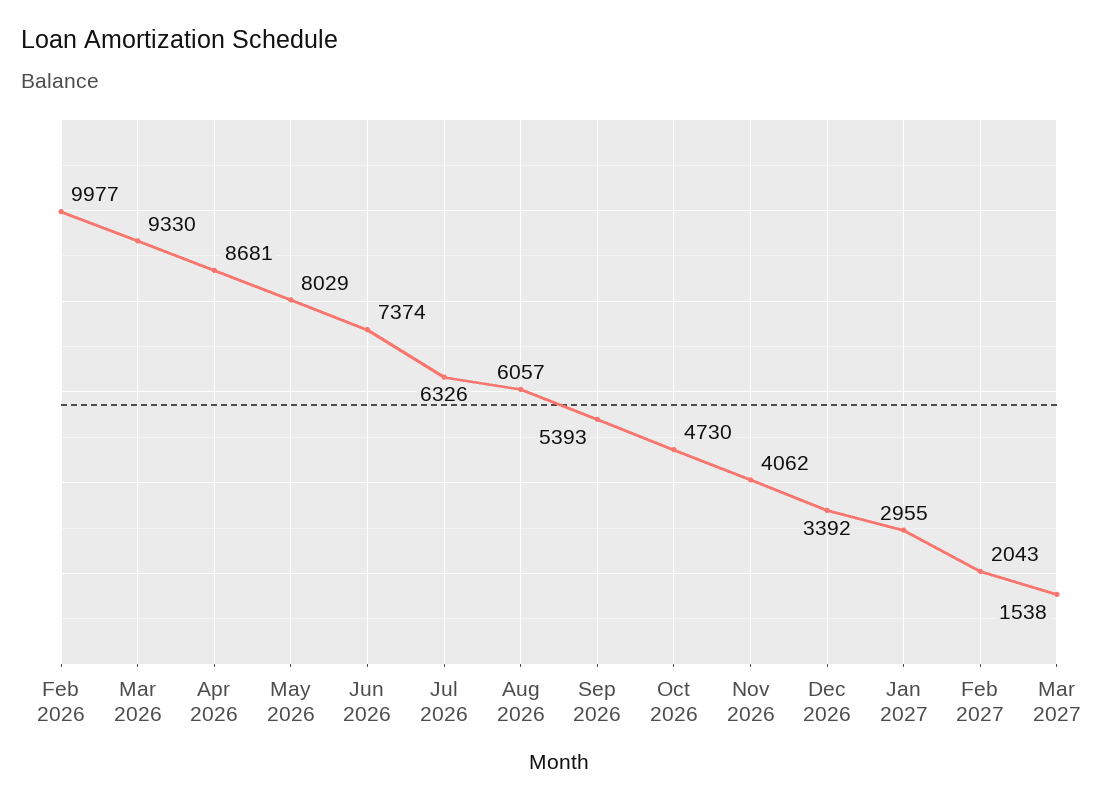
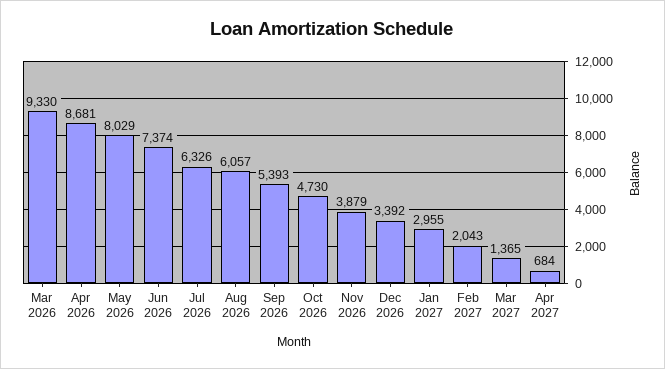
Feb 2026: 9977 -> none
Nov 2026: 4062 -> 3879
Mar 2027: 1538 -> 1365
Apr 2027: none -> 684

